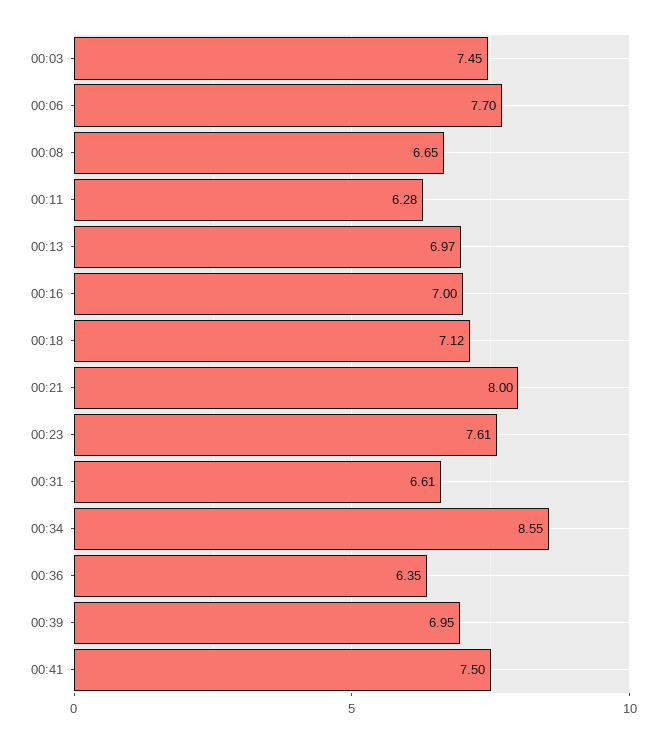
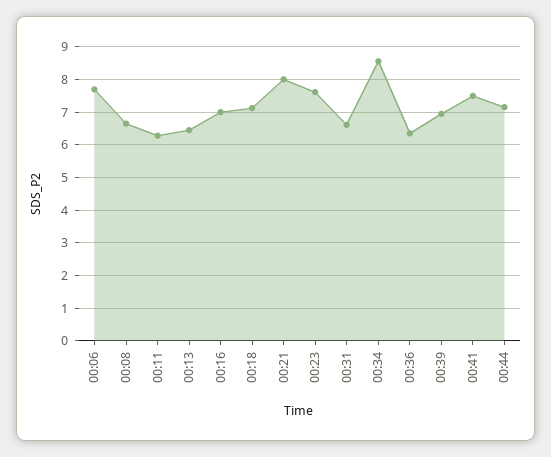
00:03: 7.45 -> none
00:13: 6.97 -> 6.4
00:44: none -> 7.2

